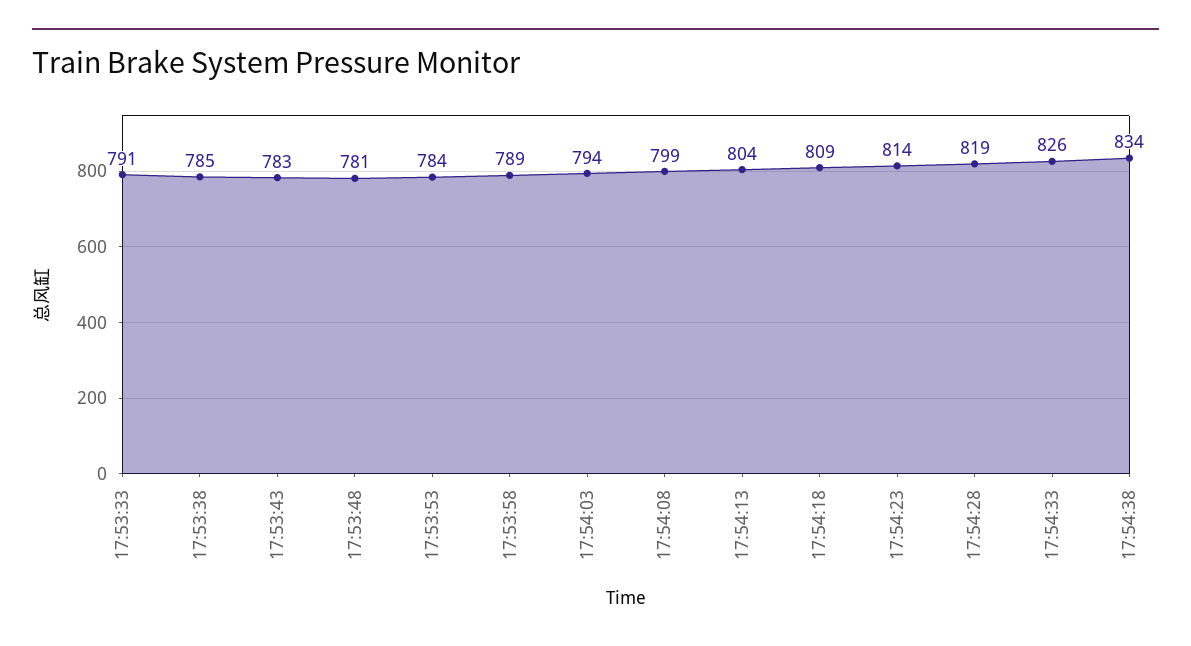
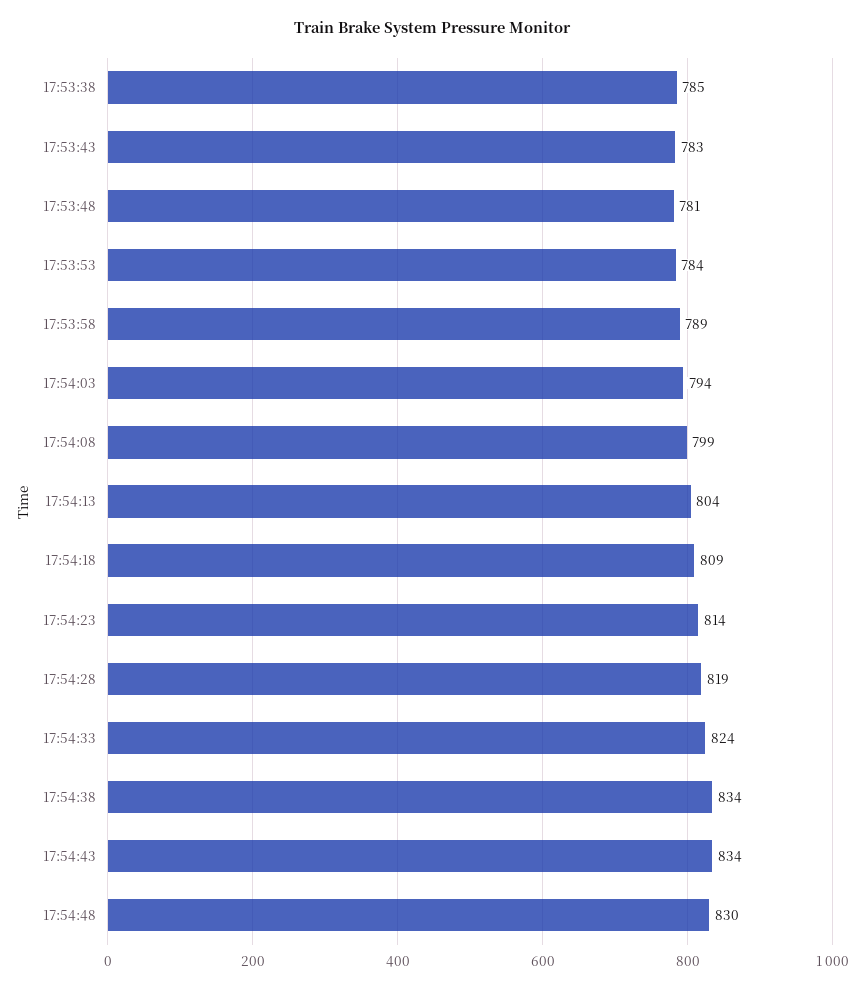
17:53:33: 791 -> none
17:54:33: 826 -> 824
17:54:43: none -> 834
17:54:48: none -> 830

